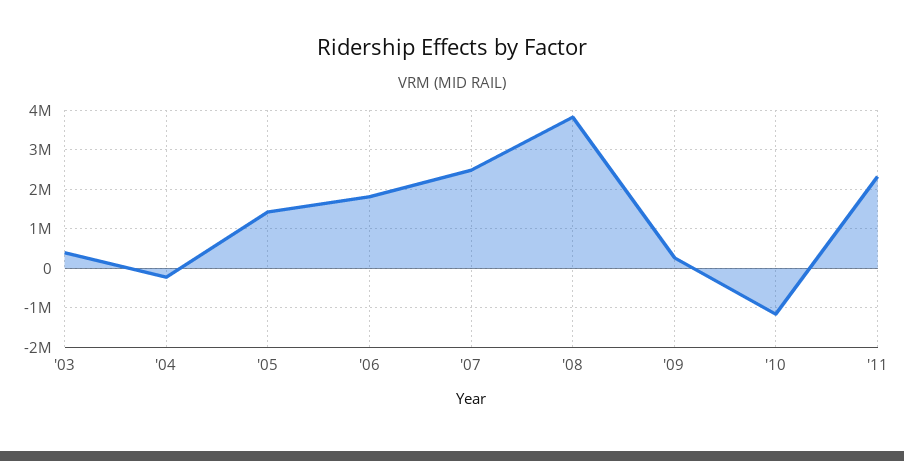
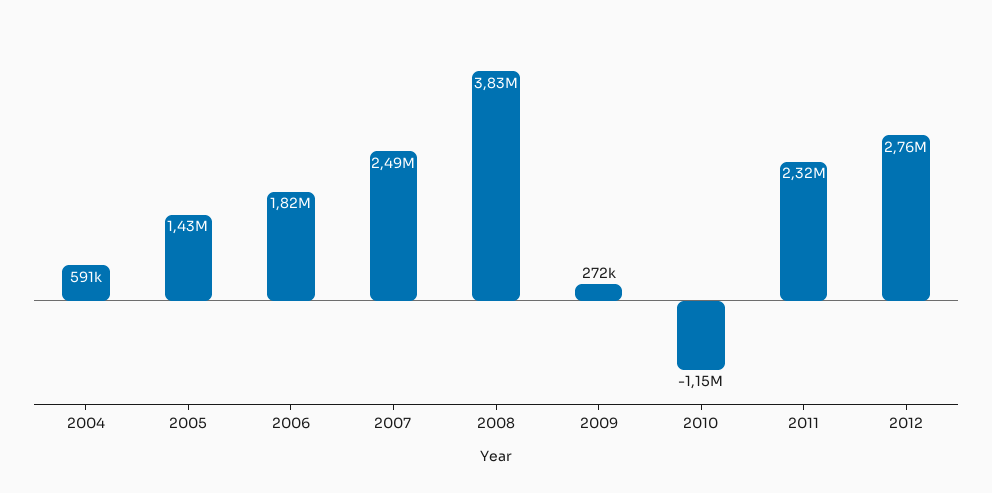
'03: 400000 -> none
'04: -200000 -> 591000
2012: none -> 2760000

